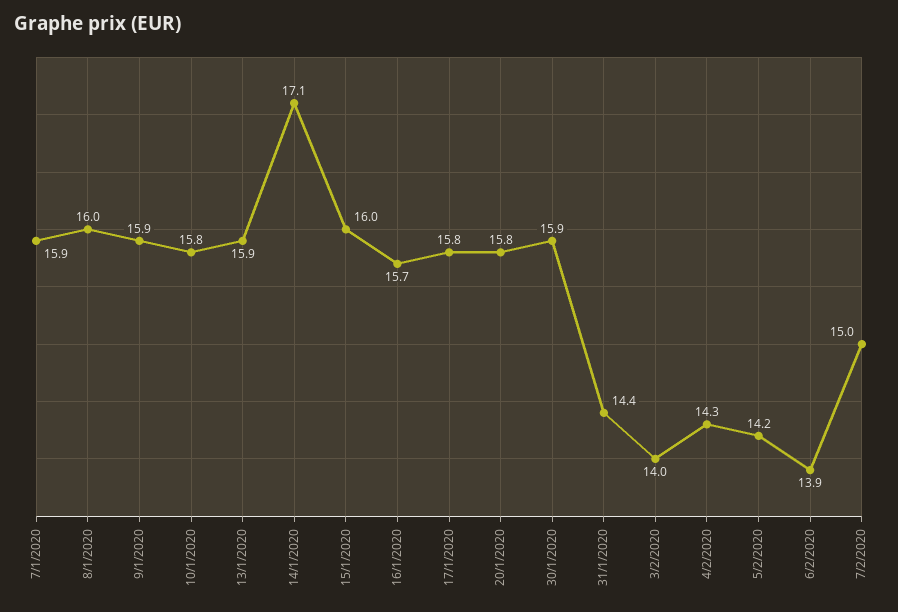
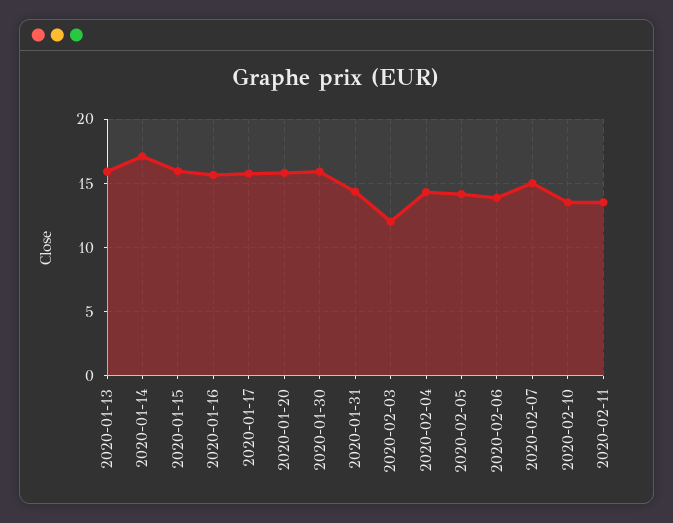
7/1/2020: 15.9 -> none
8/1/2020: 16 -> none
9/1/2020: 15.9 -> none
10/1/2020: 15.8 -> none
3/2/2020: 14 -> 12
2020-02-10: none -> 13.5
2020-02-11: none -> 13.5

